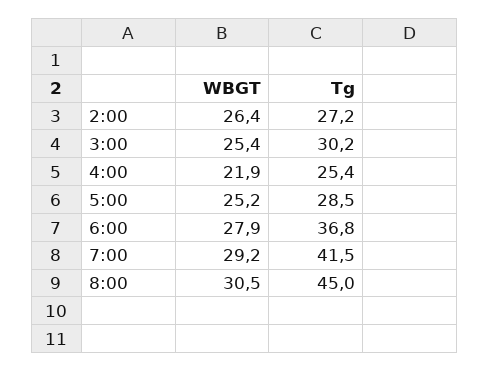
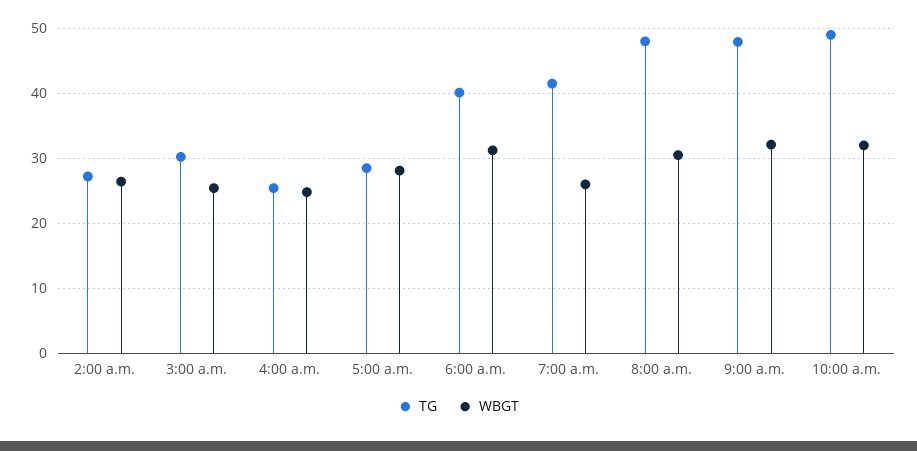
WBGT, 4:00: 21.9 -> 25
WBGT, 5:00: 25.2 -> 28
WBGT, 6:00: 27.9 -> 31
Tg, 6:00: 36.8 -> 40
WBGT, 7:00: 29.2 -> 26
Tg, 8:00: 45 -> 48
Tg, 9:00 a.m.: none -> 48
WBGT, 9:00 a.m.: none -> 32
Tg, 10:00 a.m.: none -> 49
WBGT, 10:00 a.m.: none -> 32

